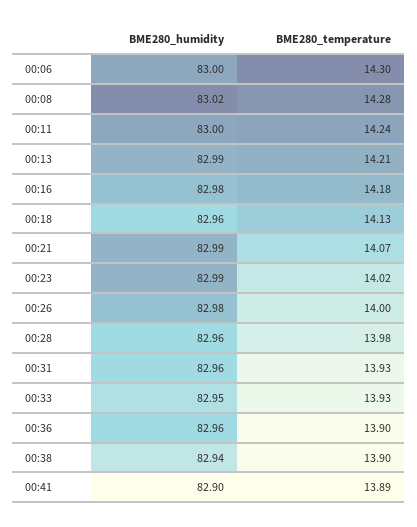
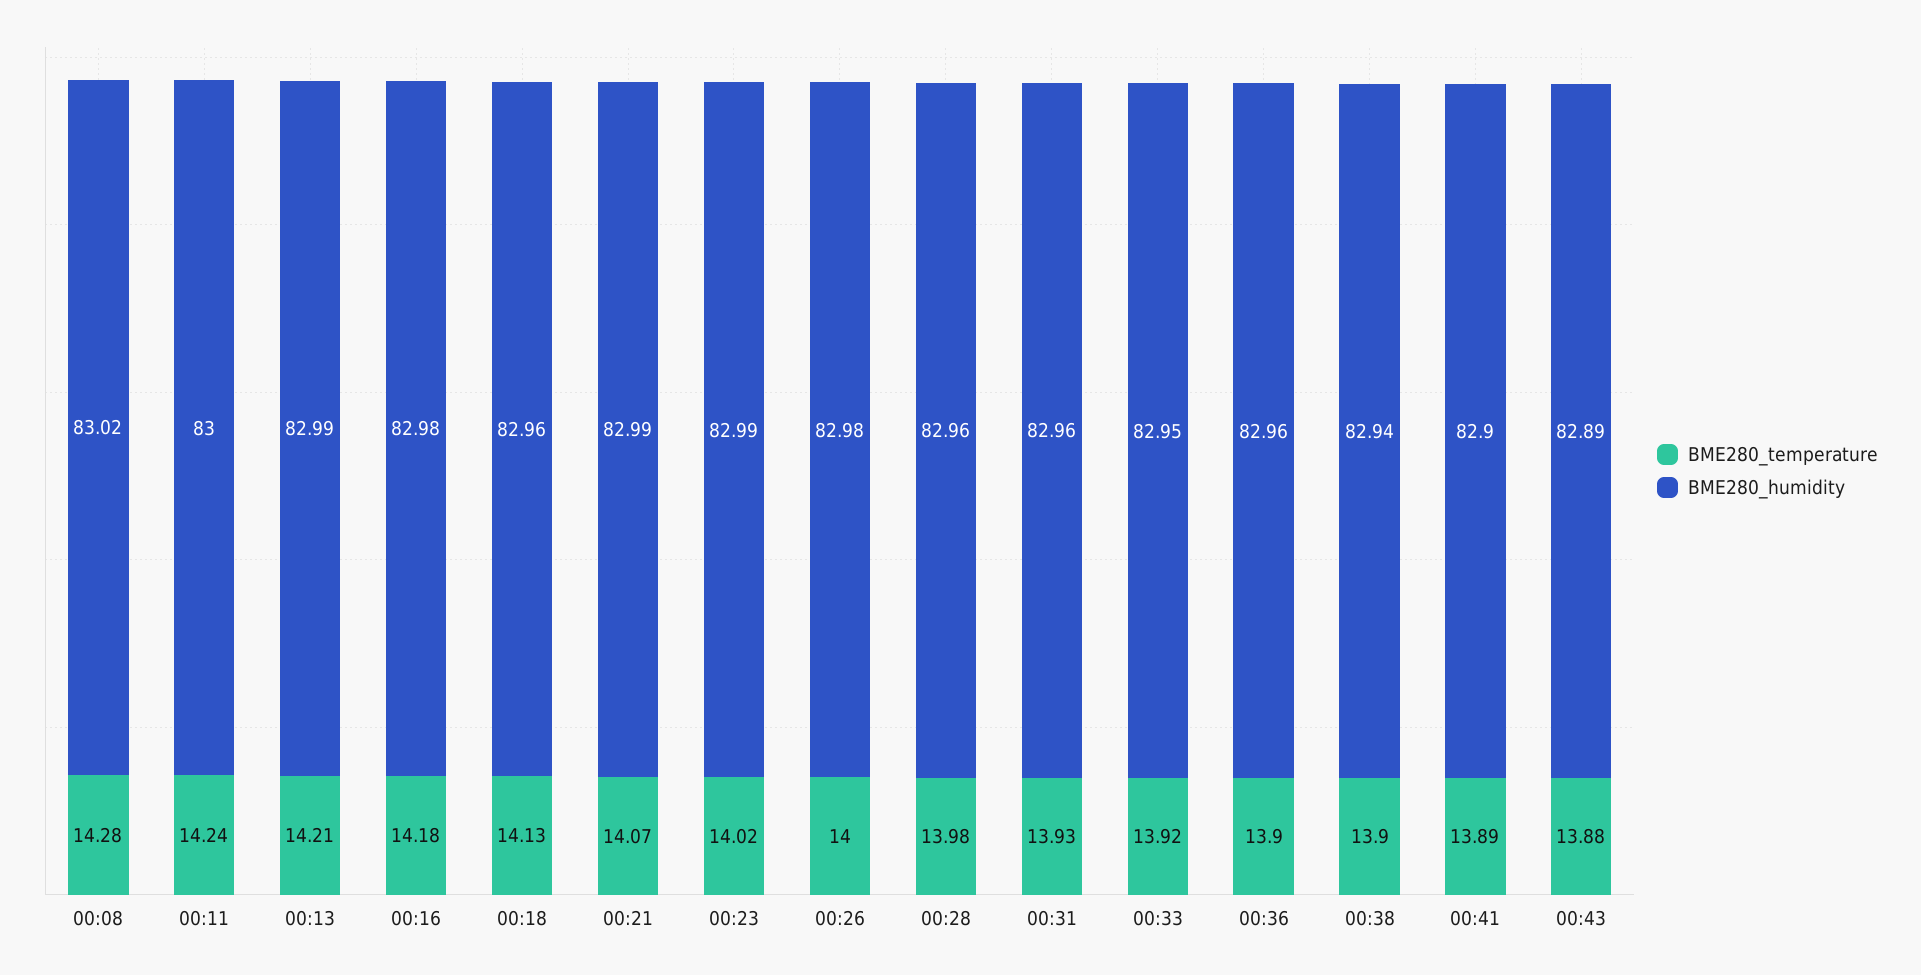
BME280_humidity, 00:06: 83 -> none
BME280_temperature, 00:06: 14.3 -> none
BME280_temperature, 00:33: 13.93 -> 13.92
BME280_temperature, 00:43: none -> 13.88
BME280_humidity, 00:43: none -> 82.89

